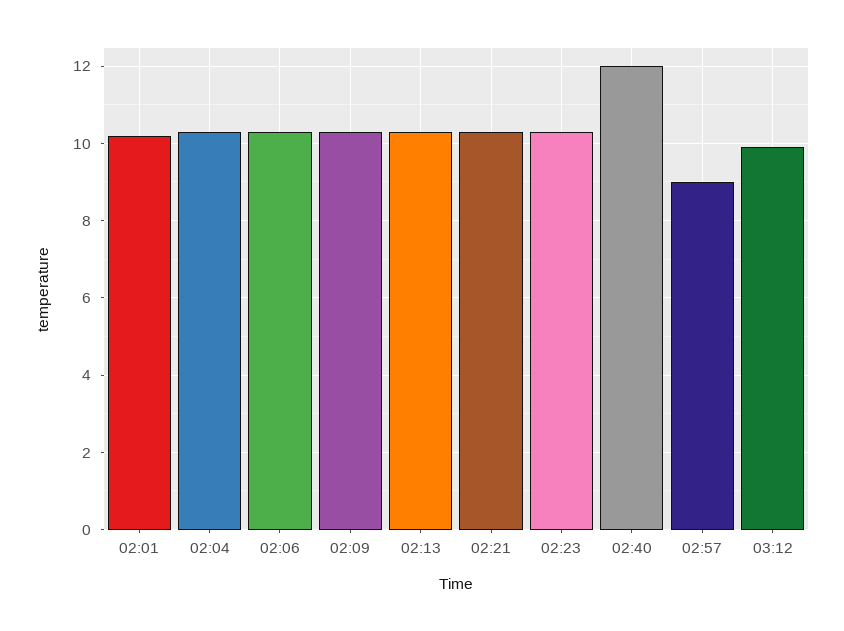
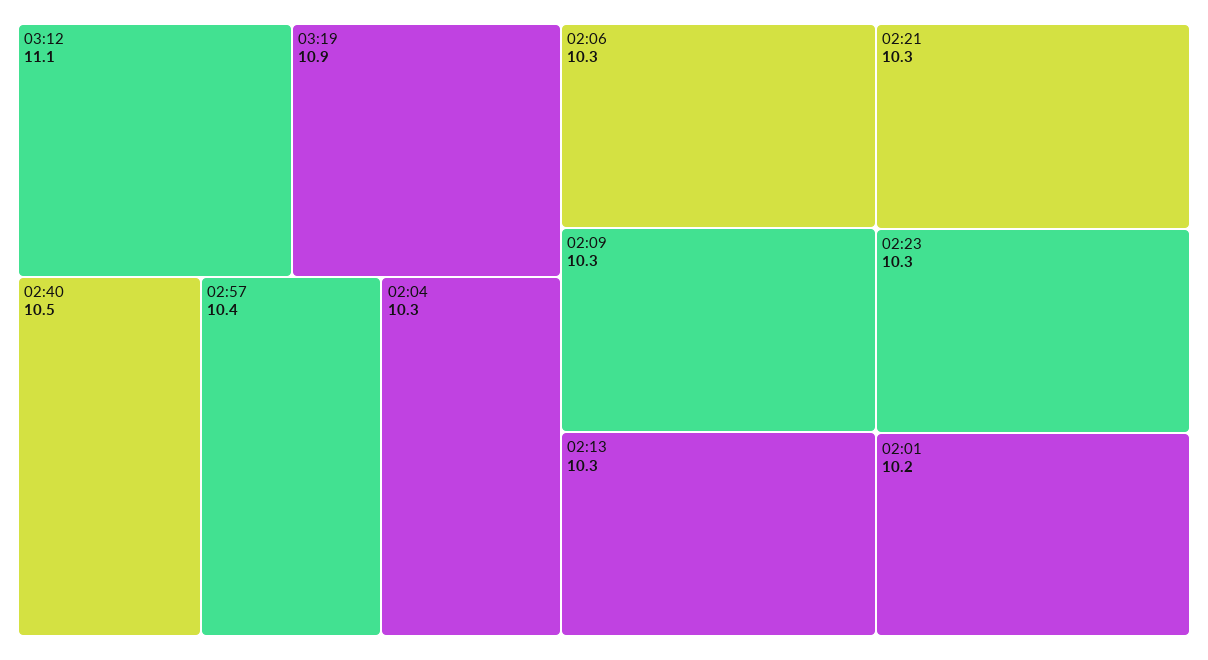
02:40: 12 -> 10.5
02:57: 9 -> 10.4
03:12: 10 -> 11.1
03:19: none -> 10.9

